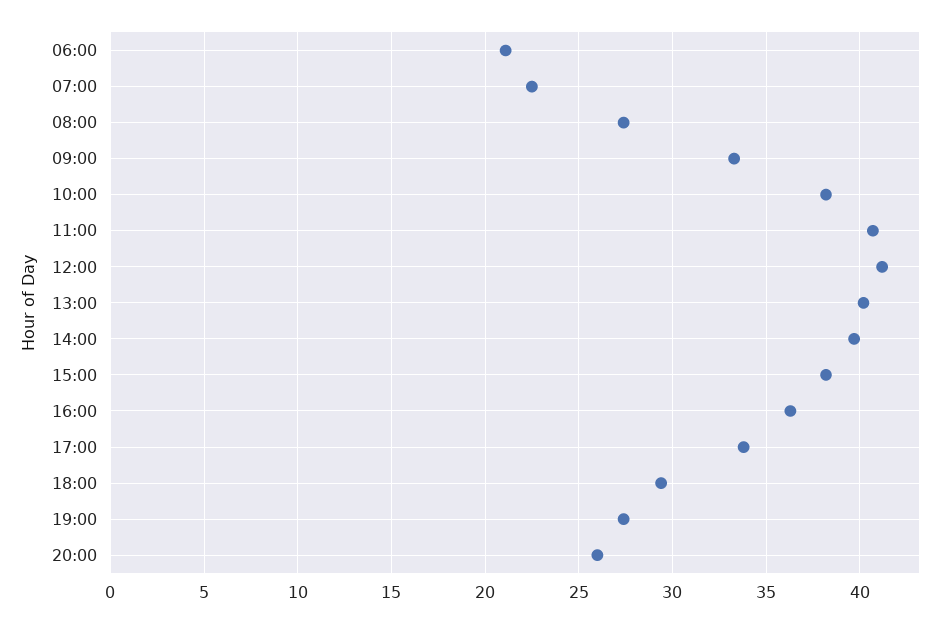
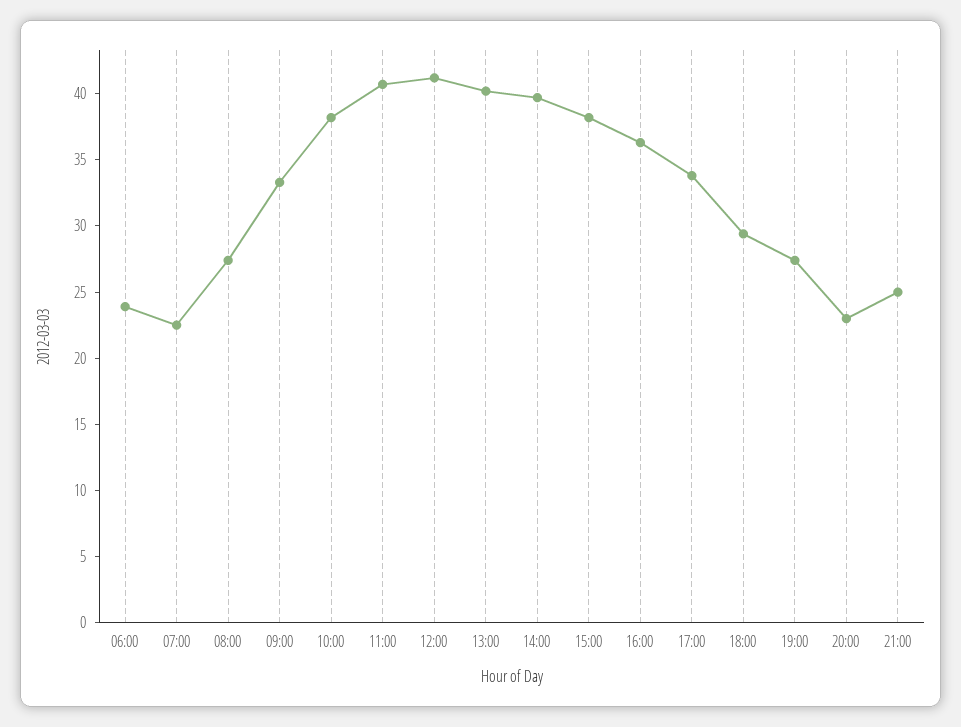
06:00: 21 -> 24
20:00: 26 -> 23
21:00: none -> 25

